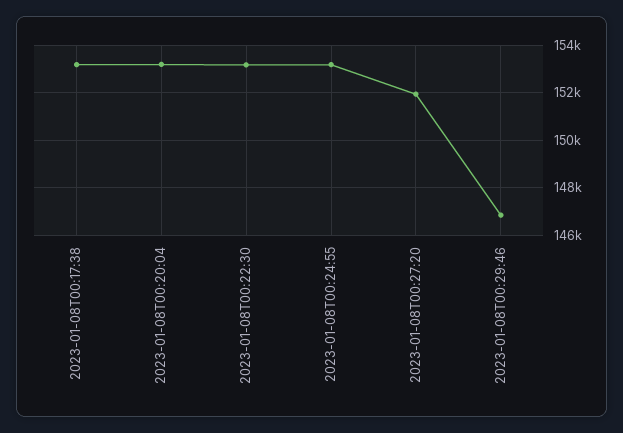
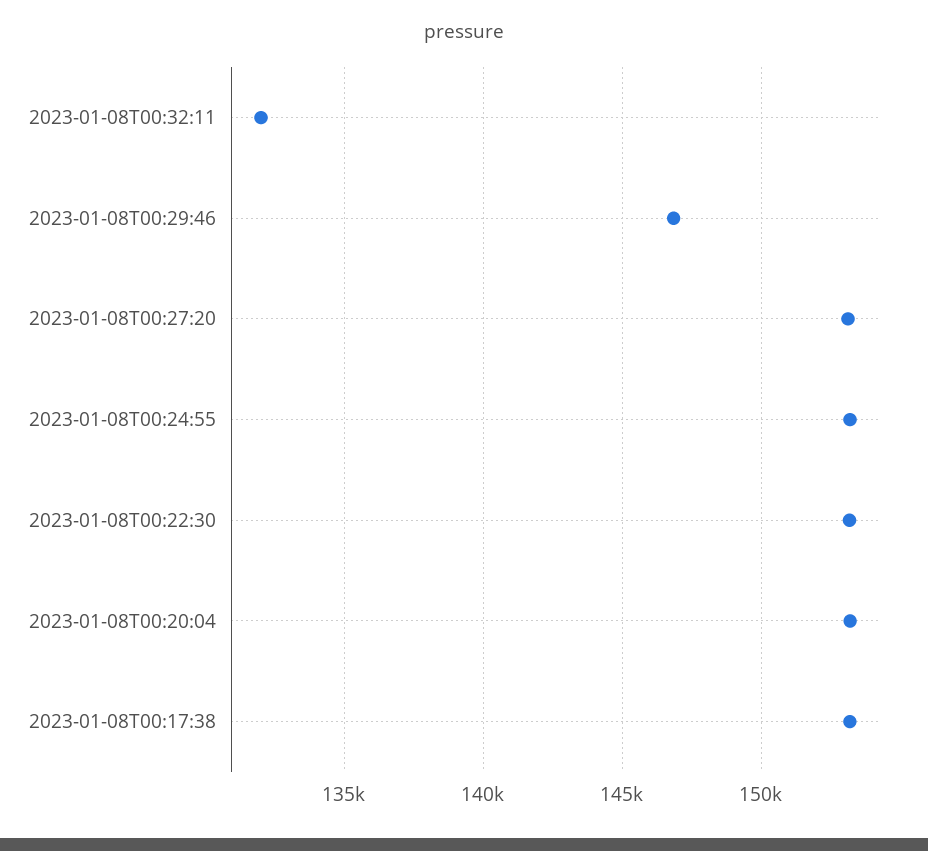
2023-01-08T00:27:20: 152000 -> 153000
2023-01-08T00:32:11: none -> 132000

